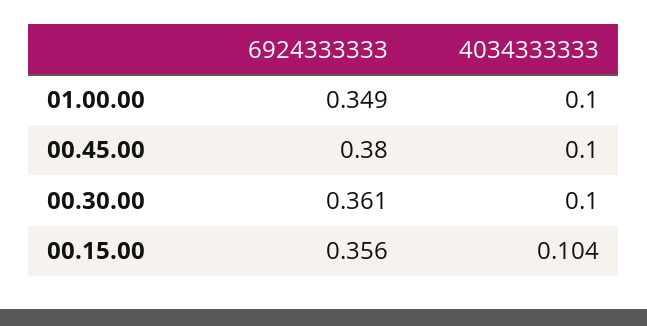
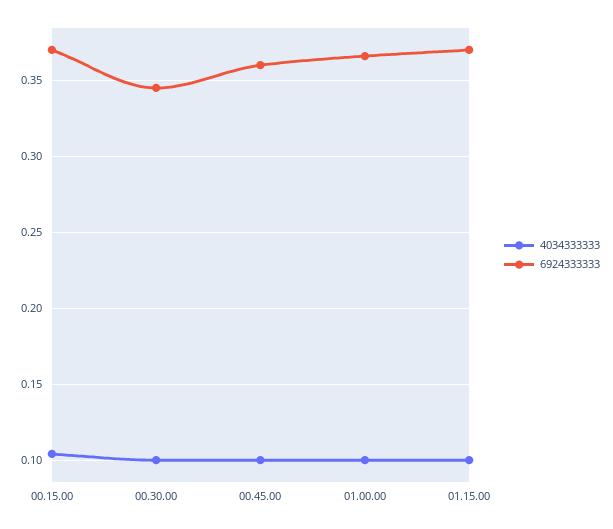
6924333333, 01.00.00: 0.349 -> 0.365
6924333333, 00.45.00: 0.38 -> 0.36
6924333333, 00.30.00: 0.361 -> 0.345
6924333333, 00.15.00: 0.356 -> 0.37
4034333333, 01.15.00: none -> 0.1
6924333333, 01.15.00: none -> 0.37

